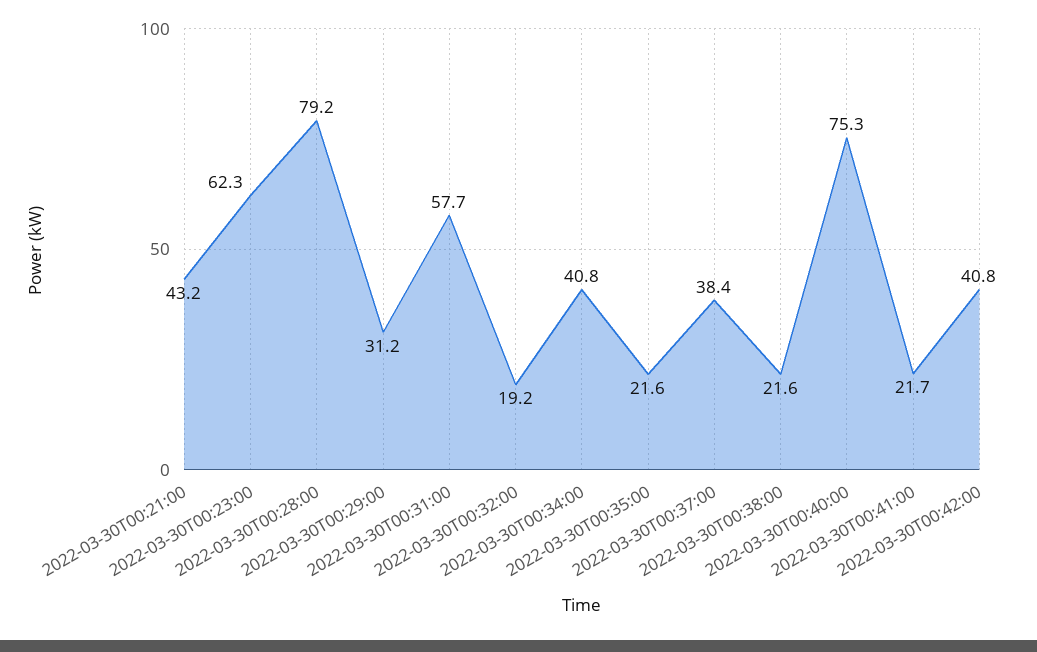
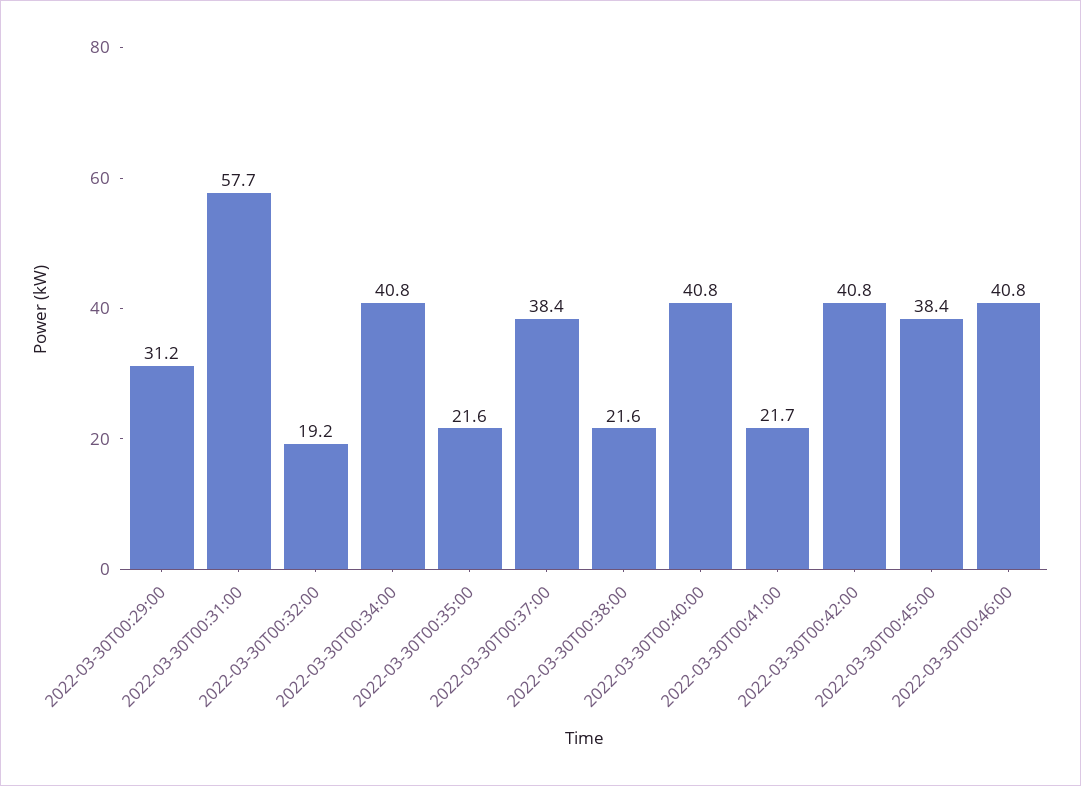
2022-03-30T00:21:00: 43.2 -> none
2022-03-30T00:23:00: 62.3 -> none
2022-03-30T00:28:00: 79.2 -> none
2022-03-30T00:40:00: 75.3 -> 40.8
2022-03-30T00:45:00: none -> 38.4
2022-03-30T00:46:00: none -> 40.8

